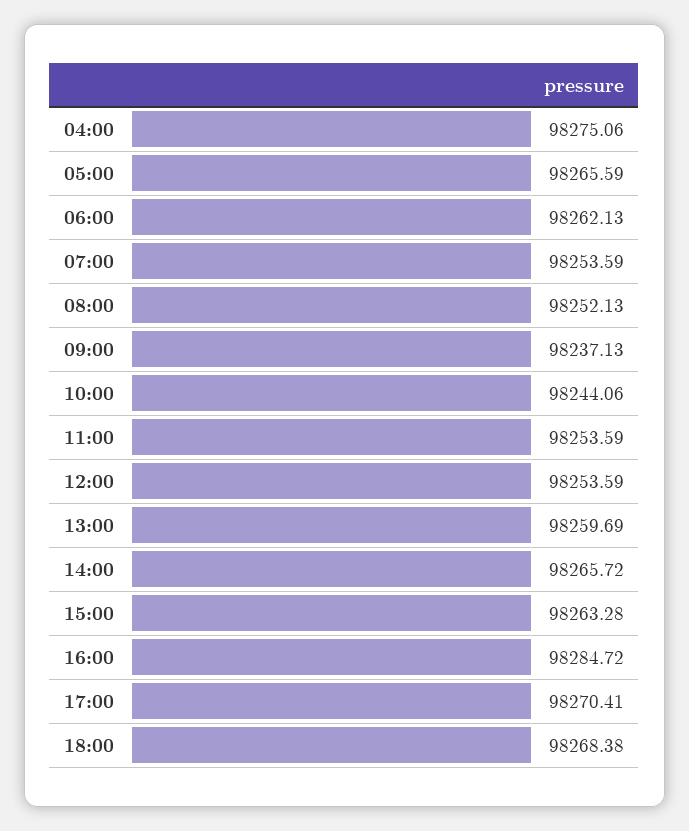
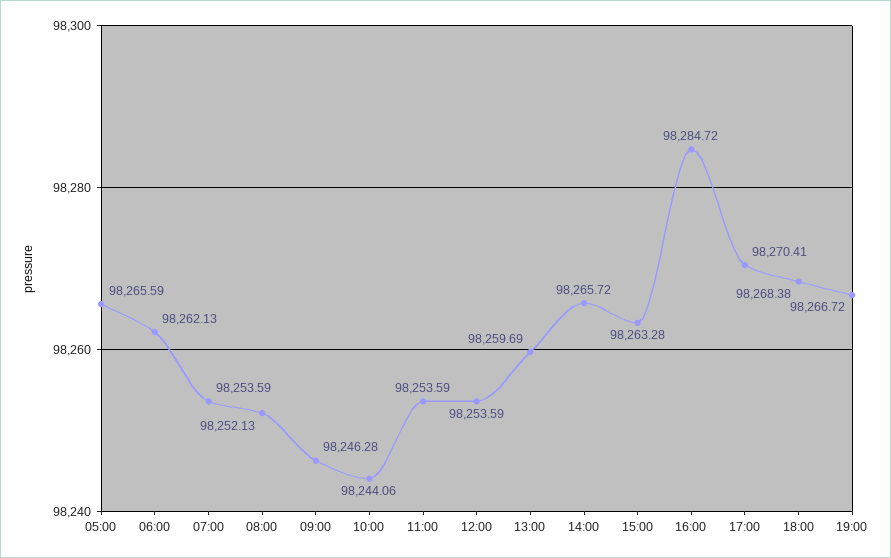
04:00: 98275.06 -> none
09:00: 98237.13 -> 98246.28
19:00: none -> 98266.72

